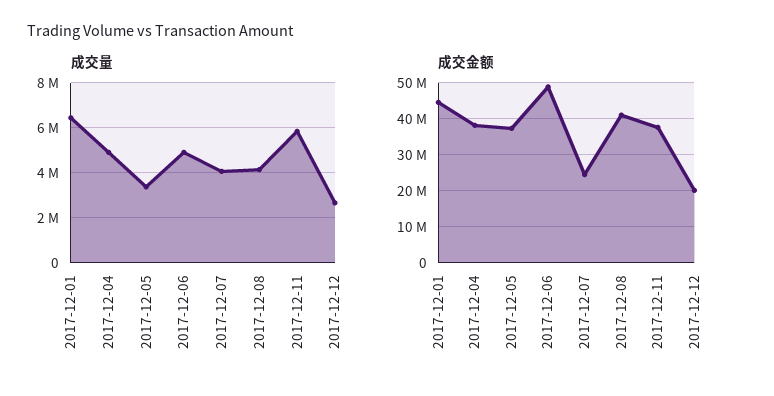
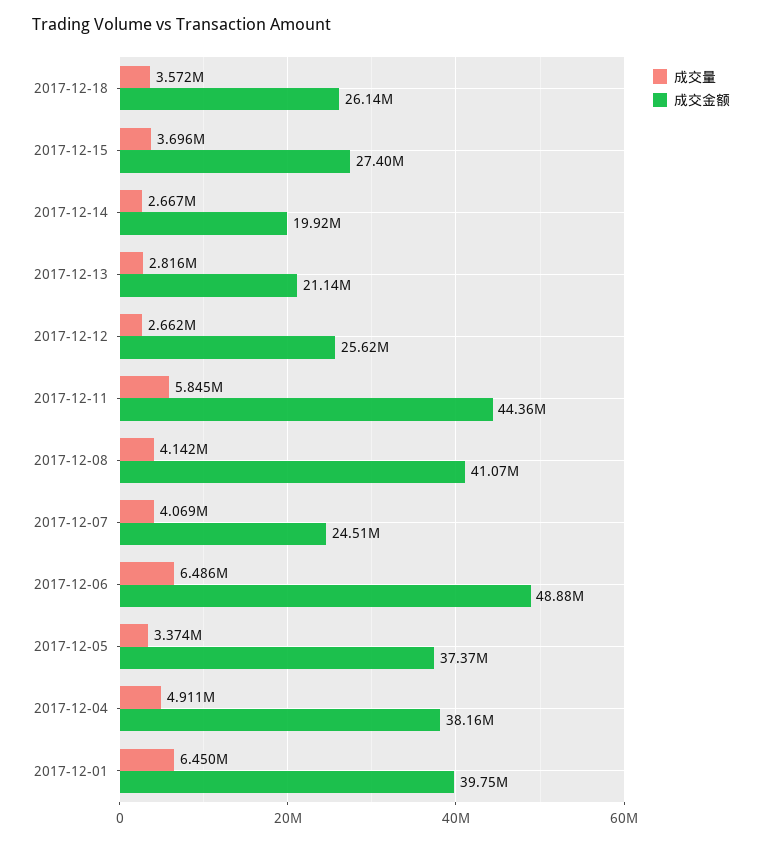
成交量, 2017-12-06: 5000000 -> 6486000
成交金额, 2017-12-01: 44000000 -> 39750000
成交金额, 2017-12-11: 38000000 -> 44360000
成交金额, 2017-12-12: 20000000 -> 25620000
成交量, 2017-12-18: none -> 3572000
成交金额, 2017-12-18: none -> 26140000
成交量, 2017-12-15: none -> 3696000
成交金额, 2017-12-15: none -> 27400000
成交量, 2017-12-14: none -> 2667000
成交金额, 2017-12-14: none -> 19920000
成交量, 2017-12-13: none -> 2816000
成交金额, 2017-12-13: none -> 21140000

